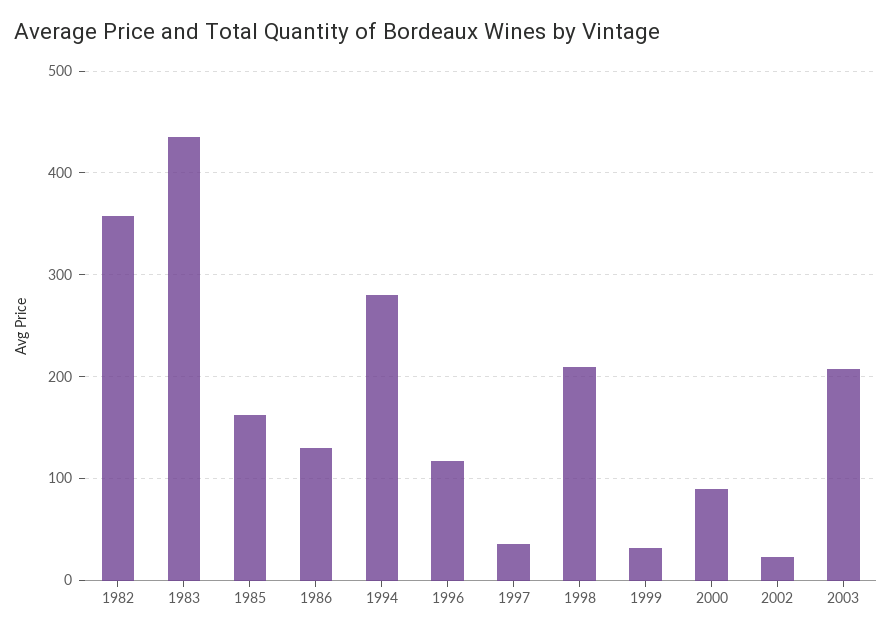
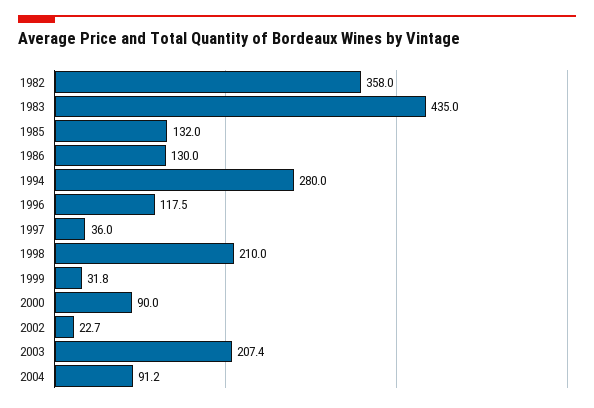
1985: 160 -> 132
2004: none -> 91.2

